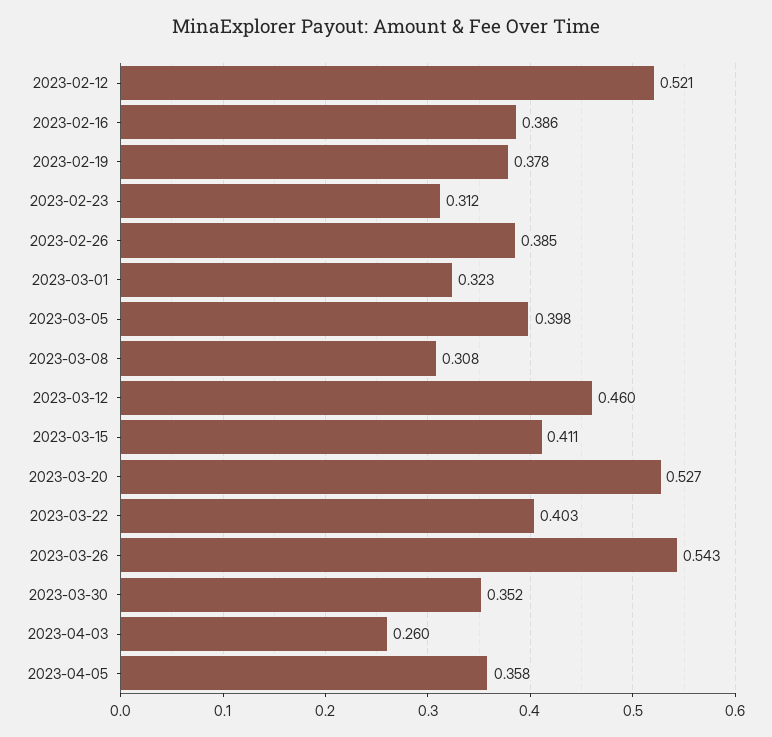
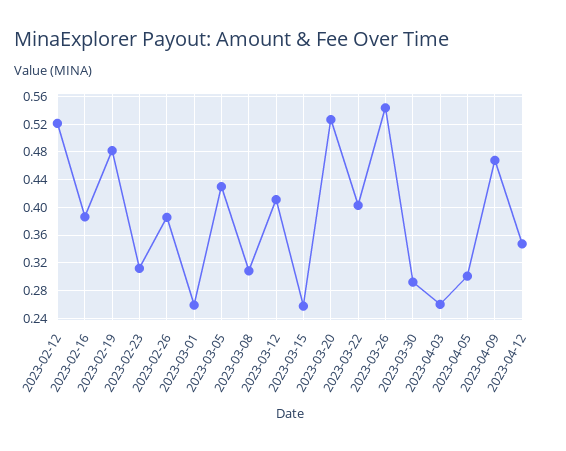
2023-02-19: 0.378 -> 0.48
2023-03-01: 0.323 -> 0.26
2023-03-05: 0.398 -> 0.43
2023-03-12: 0.46 -> 0.41
2023-03-15: 0.411 -> 0.26
2023-03-30: 0.352 -> 0.29
2023-04-05: 0.358 -> 0.3
2023-04-09: none -> 0.47
2023-04-12: none -> 0.35

